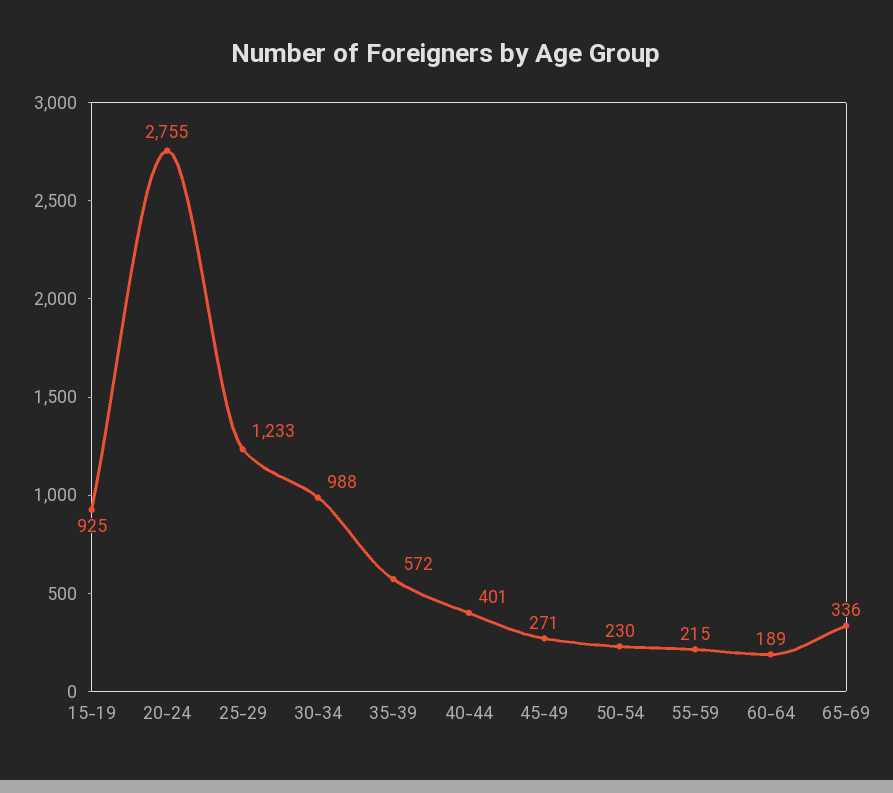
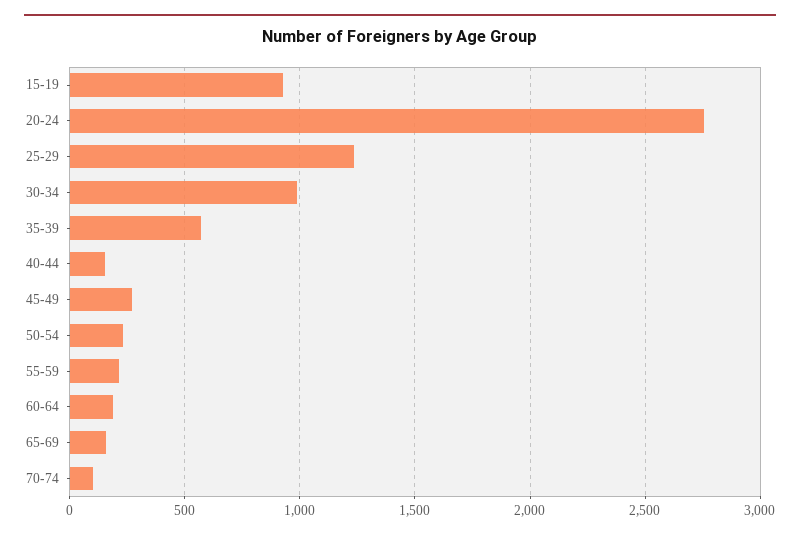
40-44: 401 -> 150
65-69: 336 -> 150
70-74: none -> 100

